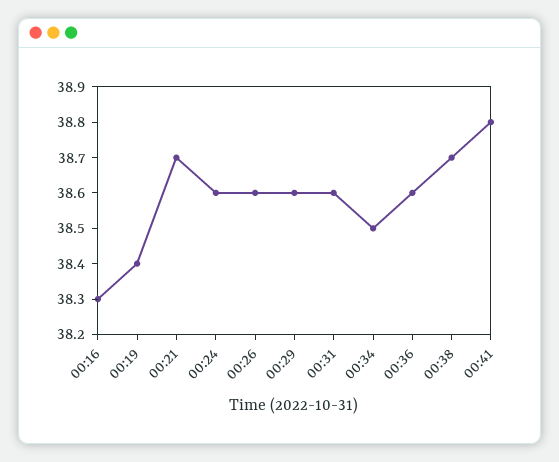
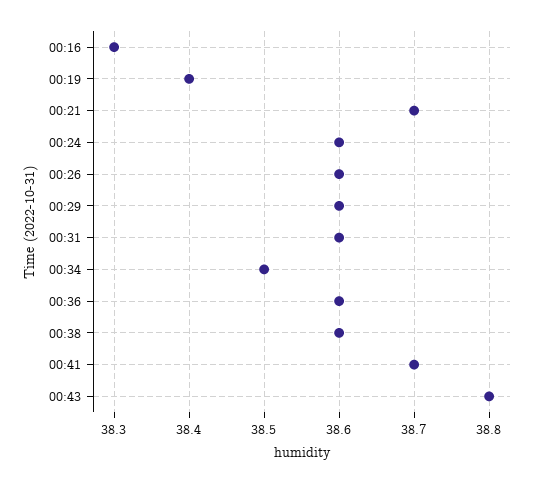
00:38: 38.7 -> 38.6
00:41: 38.8 -> 38.7
00:43: none -> 38.8

